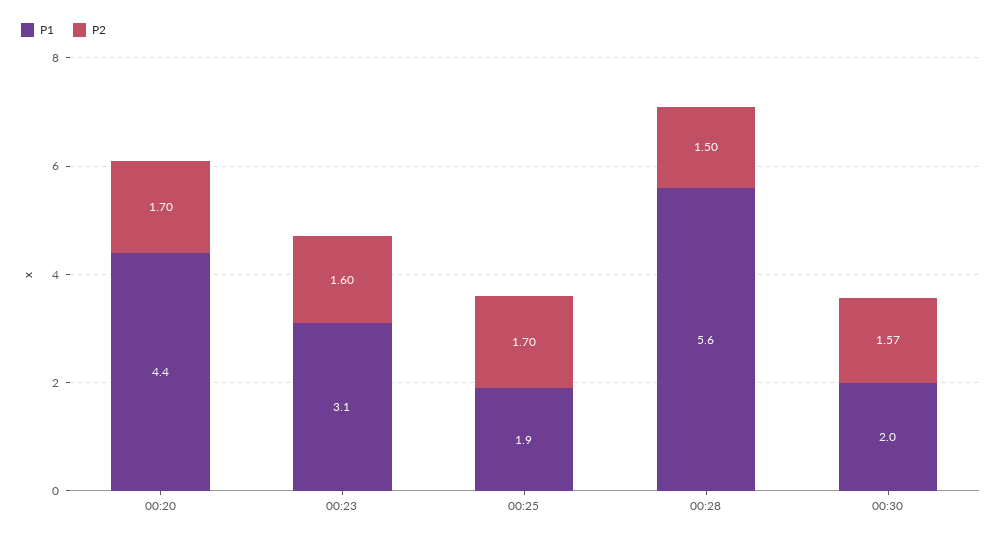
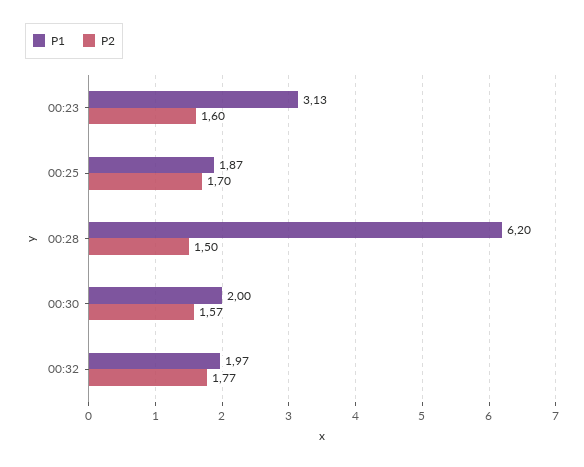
P1, 00:20: 4.4 -> none
P2, 00:20: 1.7 -> none
P1, 00:28: 5.6 -> 6.2
P1, 00:32: none -> 1.97
P2, 00:32: none -> 1.77

